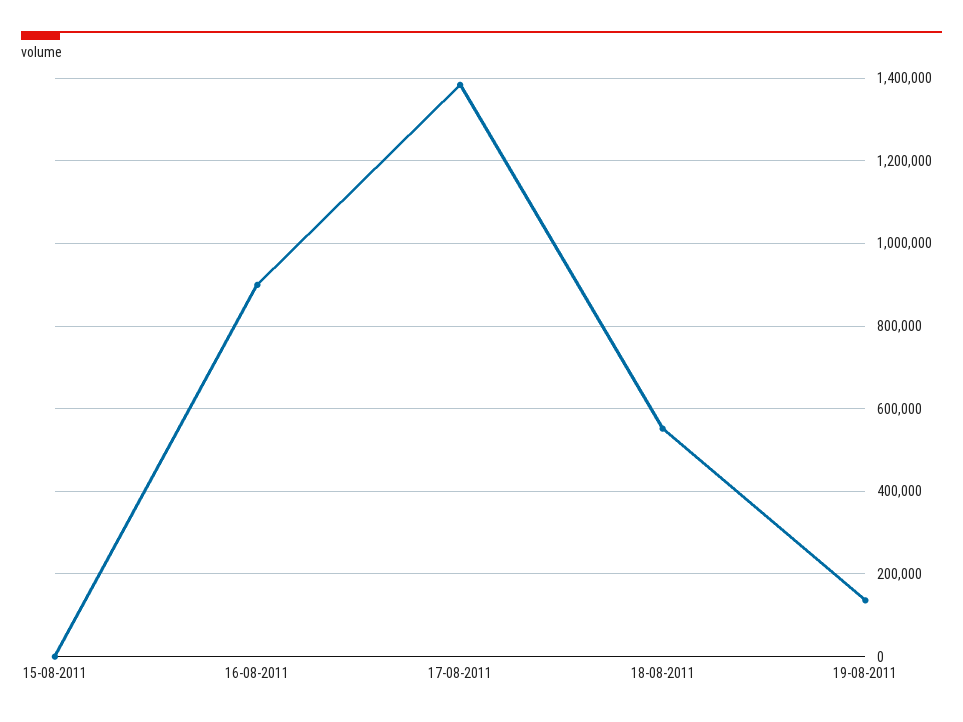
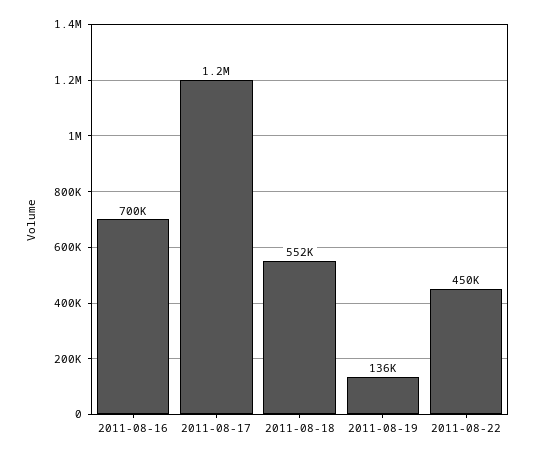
15-08-2011: 0 -> none
16-08-2011: 900000 -> 700000
17-08-2011: 1380000 -> 1200000
2011-08-22: none -> 450000

